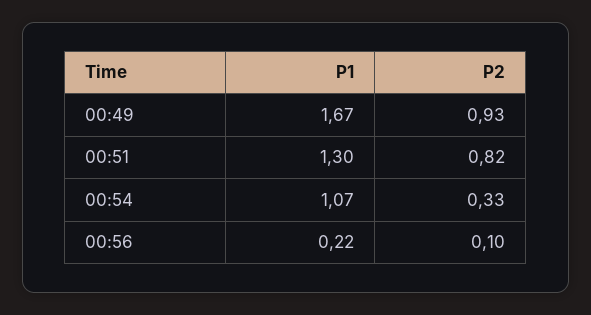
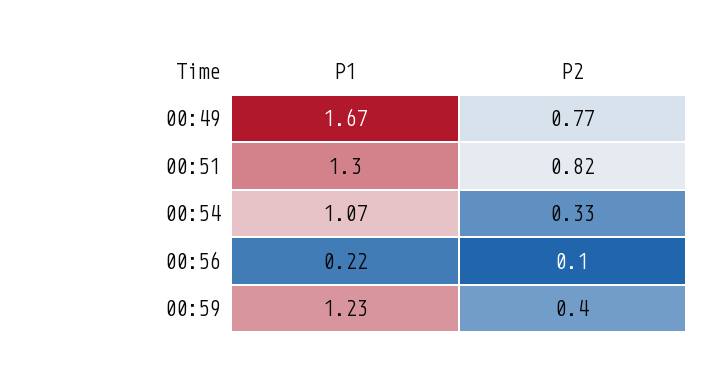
P2, 00:49: 0.93 -> 0.77
P1, 00:59: none -> 1.23
P2, 00:59: none -> 0.4

